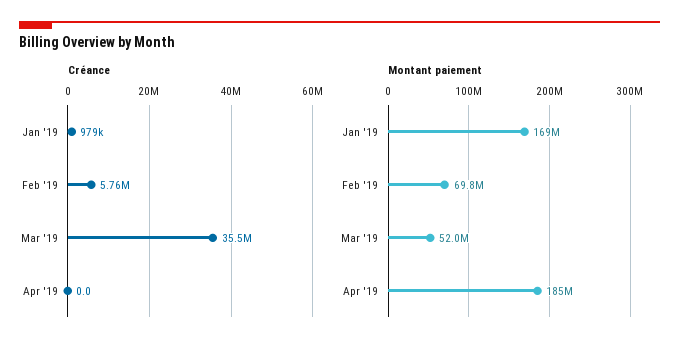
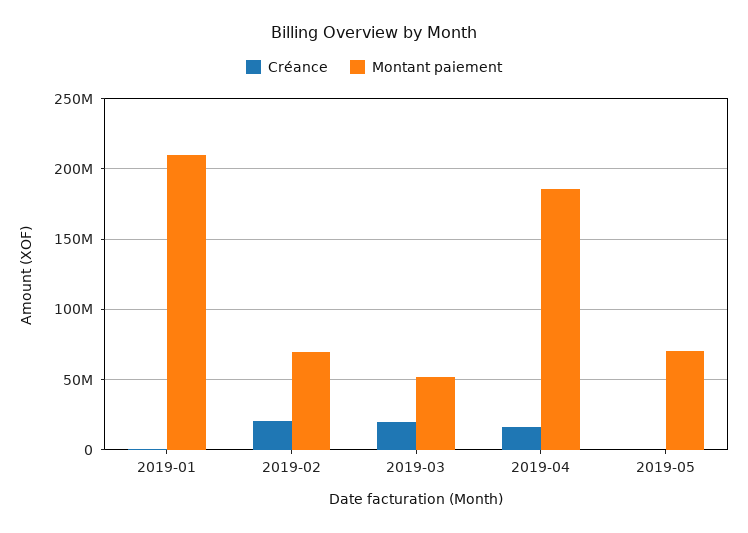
Créance, Feb '19: 5760000 -> 20000000
Créance, Mar '19: 35500000 -> 20000000
Créance, Apr '19: 0 -> 15000000
Montant paiement, Jan '19: 169000000 -> 210000000
Créance, 2019-05: none -> 0
Montant paiement, 2019-05: none -> 70000000

